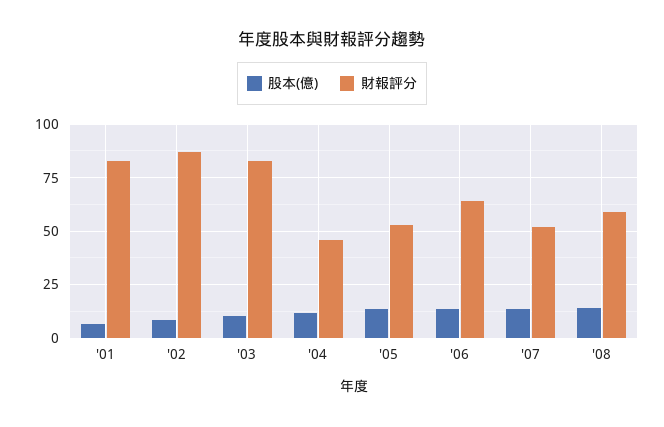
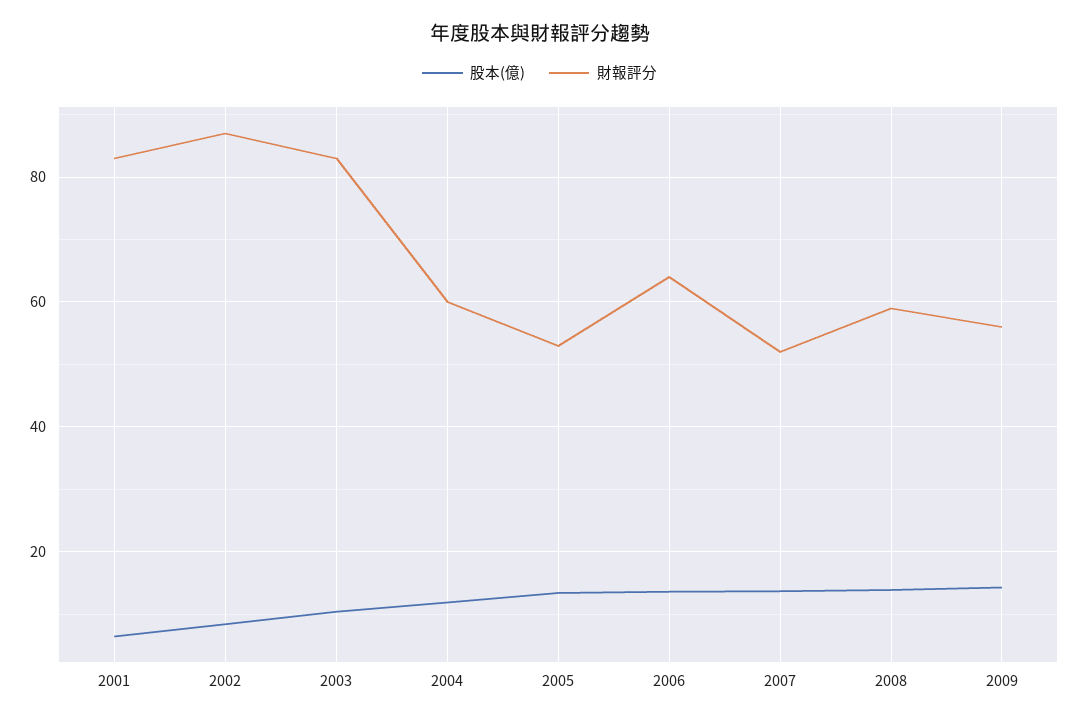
財報評分, '04: 45 -> 60
股本(億), 2009: none -> 14
財報評分, 2009: none -> 56

